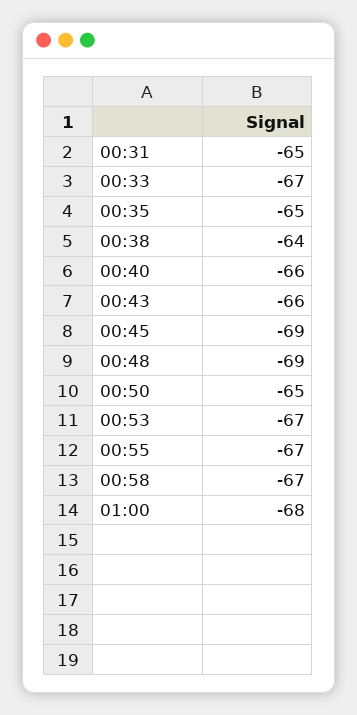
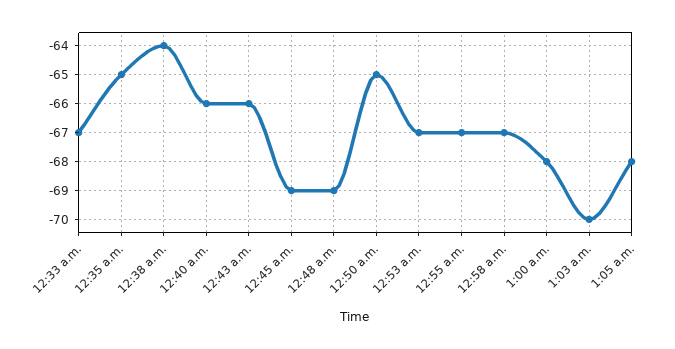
00:31: -65 -> none
1:03 a.m.: none -> -70
1:05 a.m.: none -> -68

